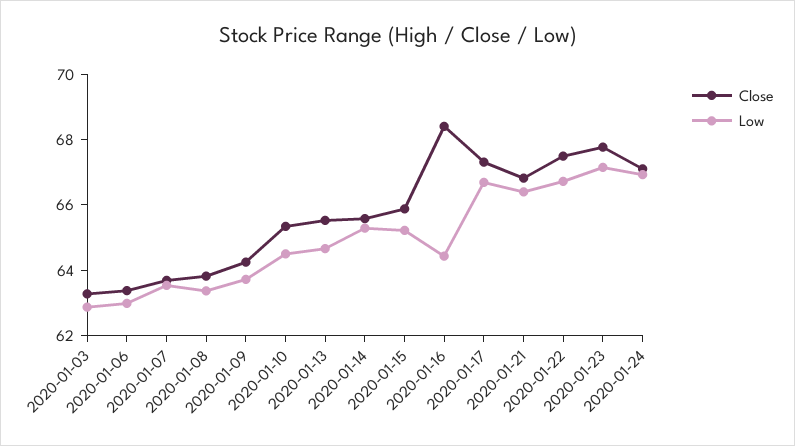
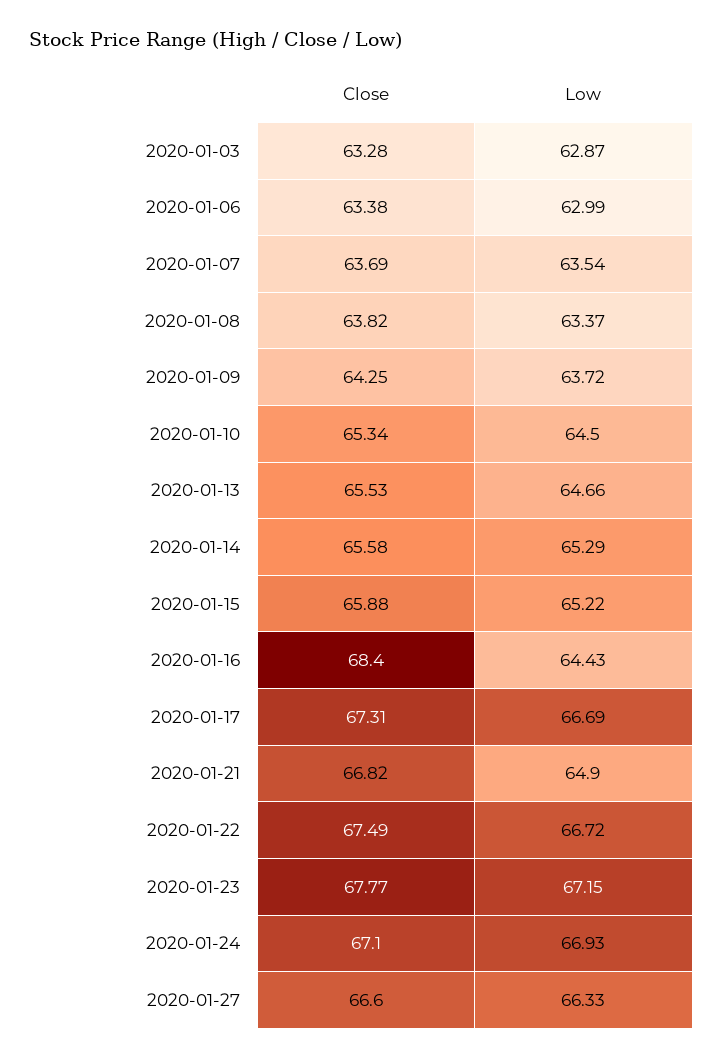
Low, 2020-01-21: 66.5 -> 64.9
Close, 2020-01-27: none -> 66.6
Low, 2020-01-27: none -> 66.33

